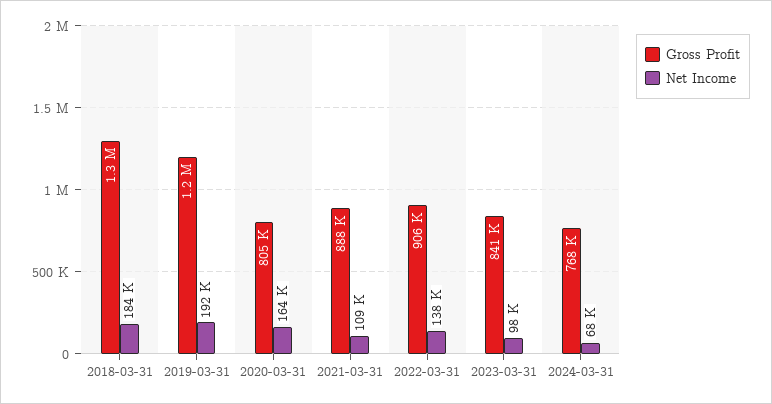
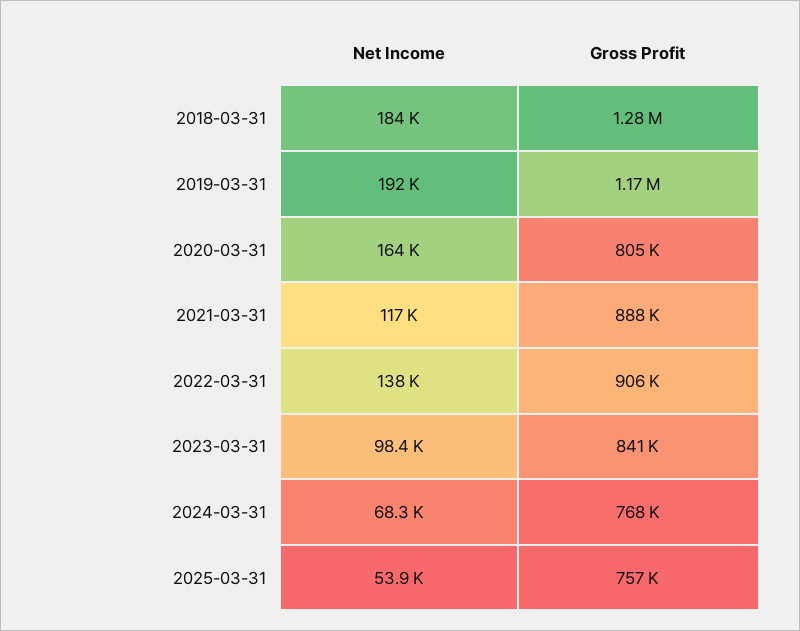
Net Income, 2021-03-31: 109000 -> 117000
Net Income, 2025-03-31: none -> 53900
Gross Profit, 2025-03-31: none -> 757000

